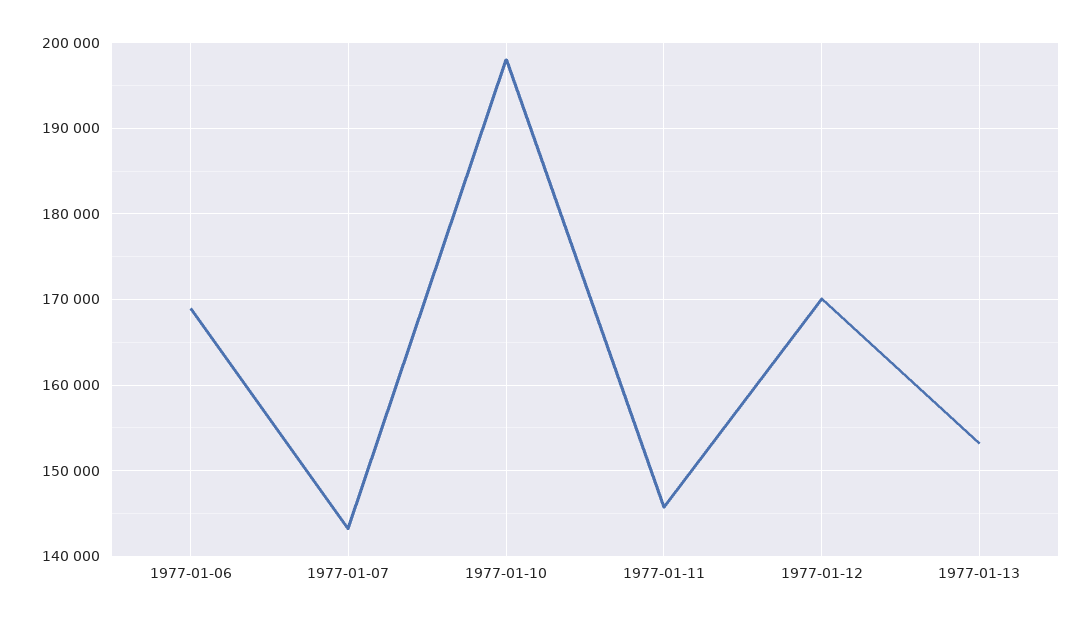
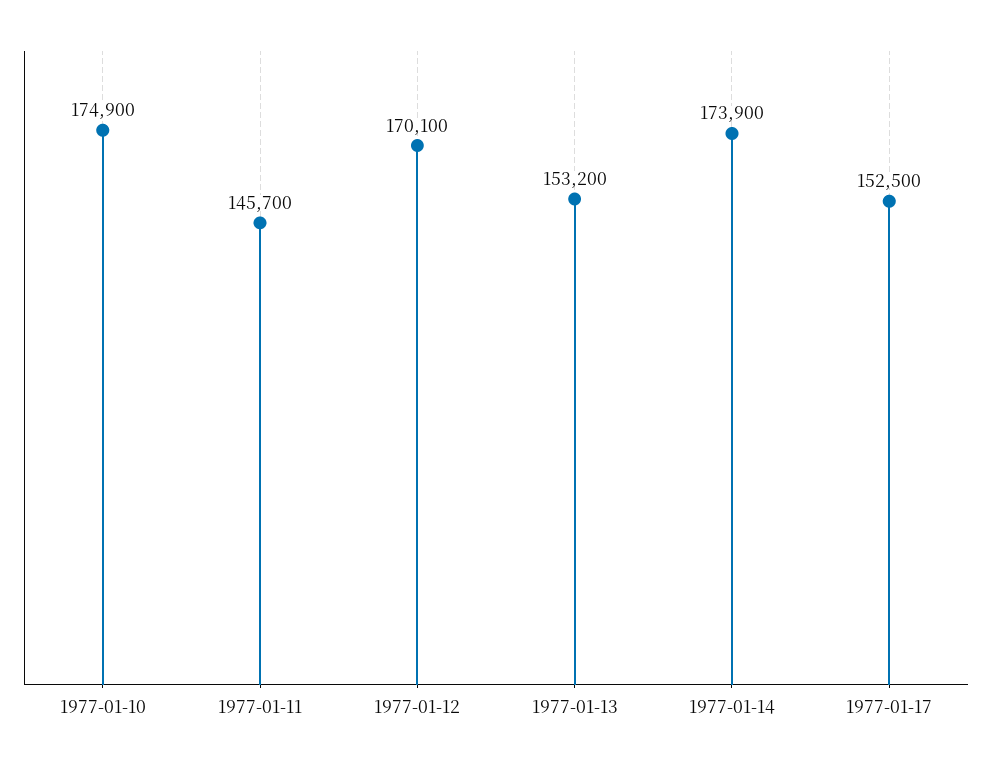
1977-01-06: 169000 -> none
1977-01-07: 143000 -> none
1977-01-10: 198000 -> 174900
1977-01-14: none -> 173900
1977-01-17: none -> 152500

